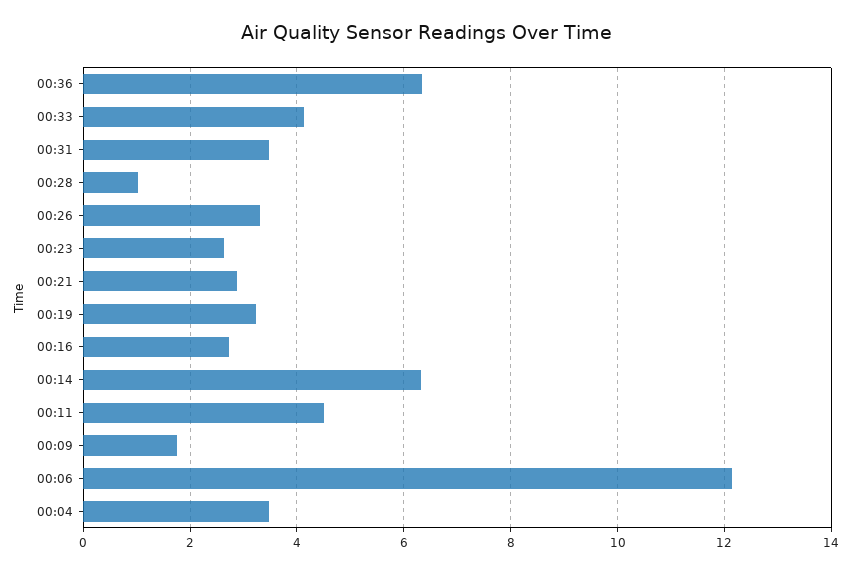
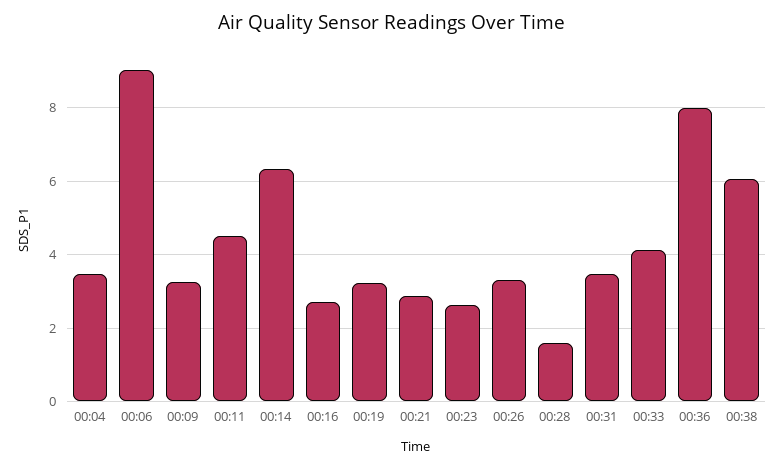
00:36: 6.4 -> 8
00:28: 1 -> 1.6
00:09: 1.8 -> 3.2
00:06: 12.2 -> 9
00:38: none -> 6

